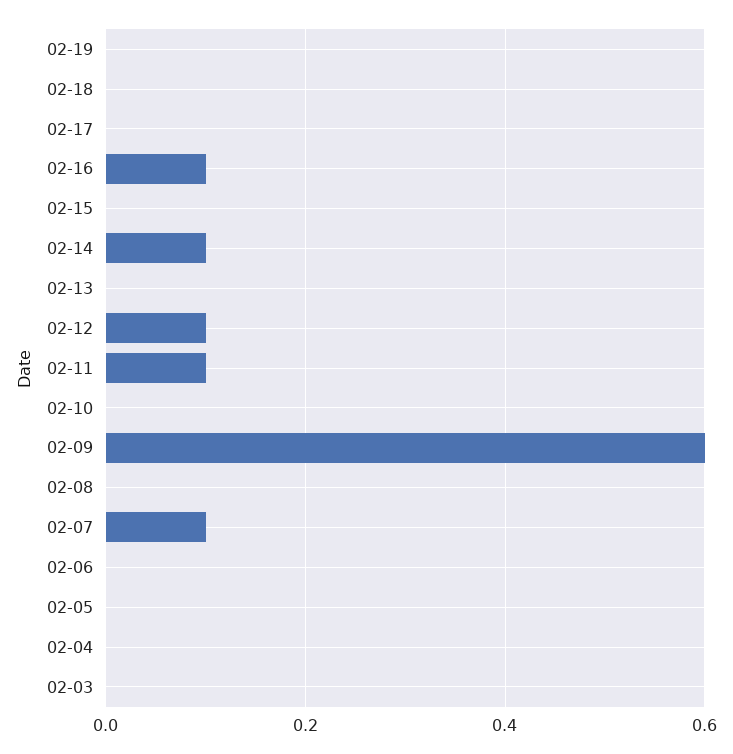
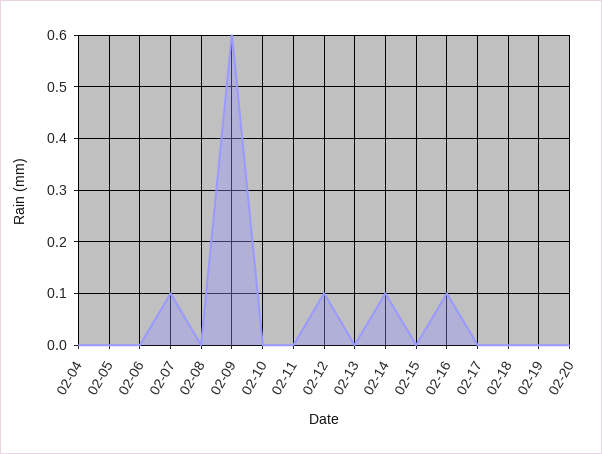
02-11: 0.1 -> 0
02-03: 0 -> none
02-20: none -> 0

